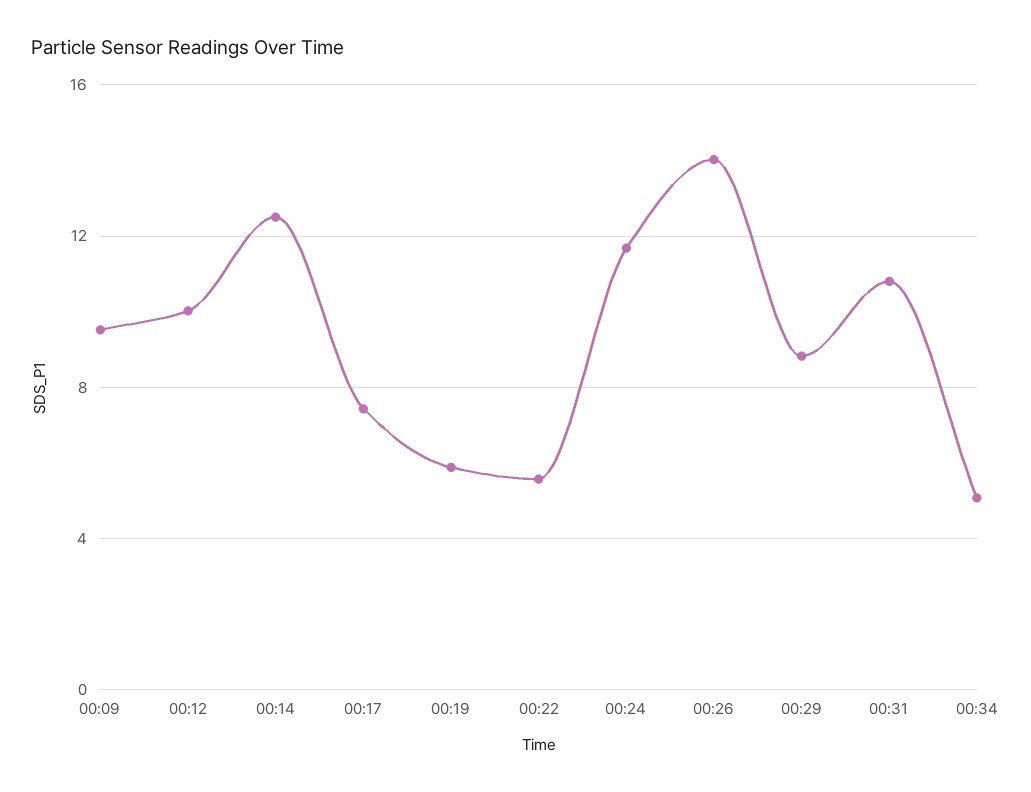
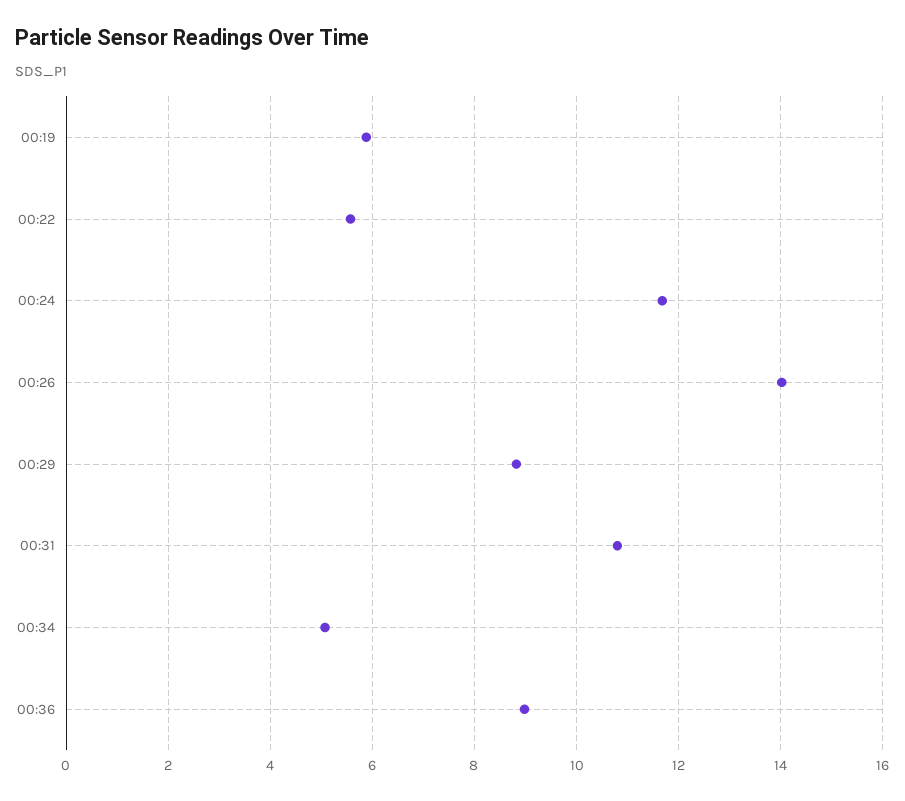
00:09: 9.5 -> none
00:12: 10 -> none
00:14: 12.5 -> none
00:17: 7.5 -> none
00:36: none -> 9

